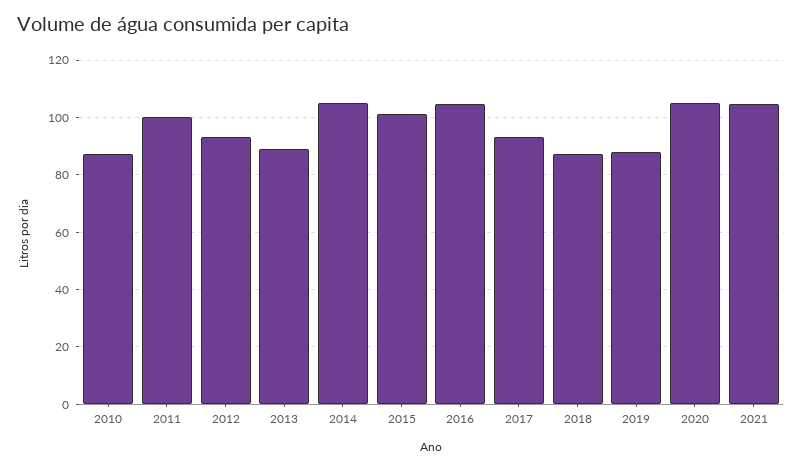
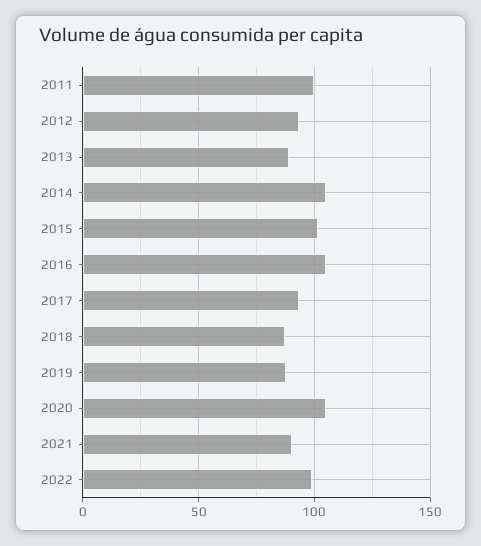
2010: 87.5 -> none
2021: 105 -> 90
2022: none -> 100

